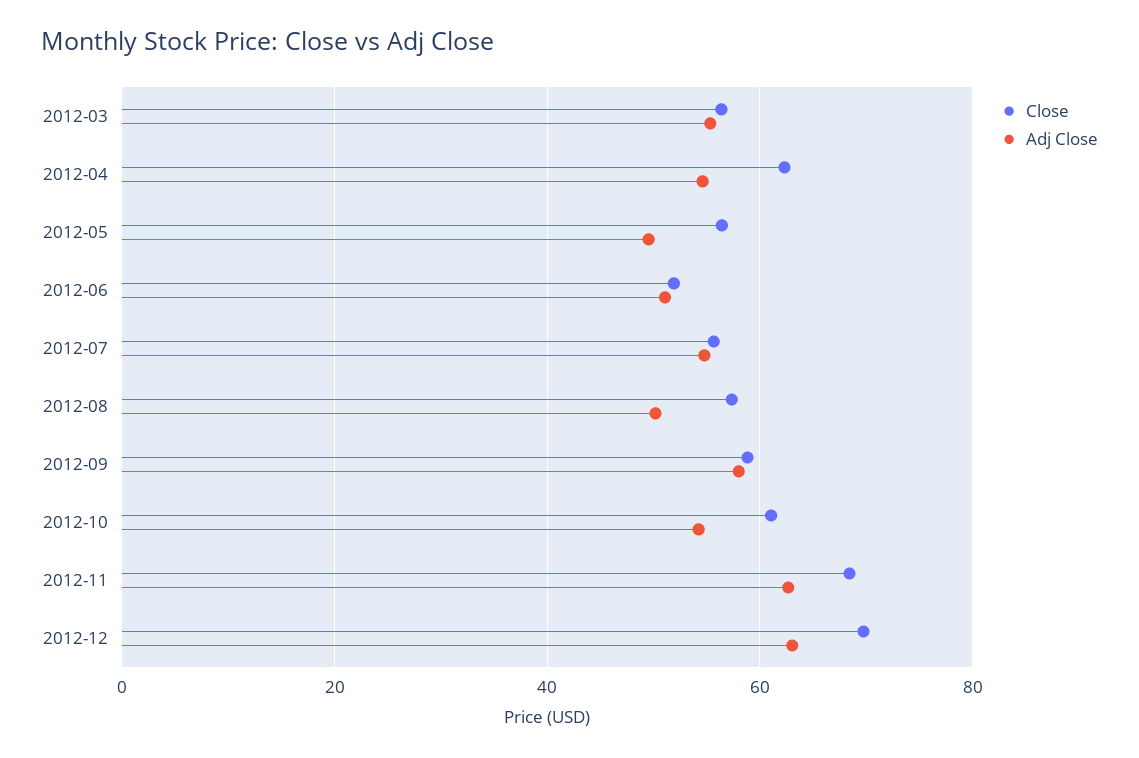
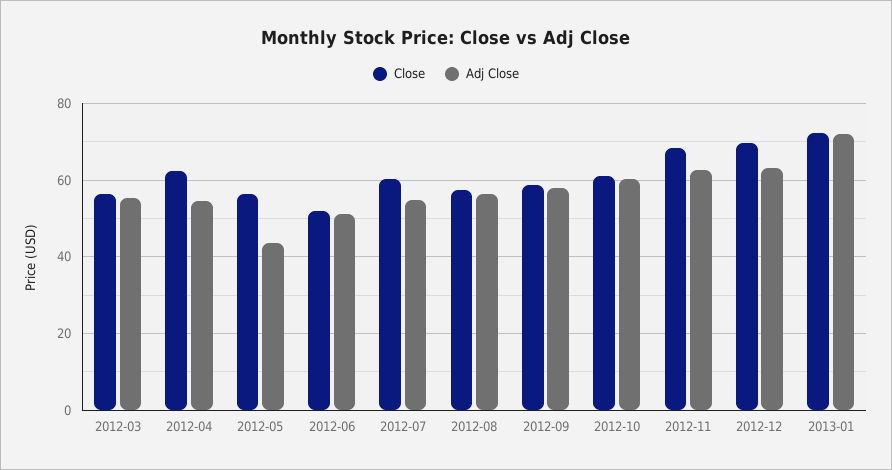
Adj Close, 2012-05: 50 -> 44
Close, 2012-07: 56 -> 60
Adj Close, 2012-08: 50 -> 56
Adj Close, 2012-10: 54 -> 60
Close, 2013-01: none -> 72
Adj Close, 2013-01: none -> 72

